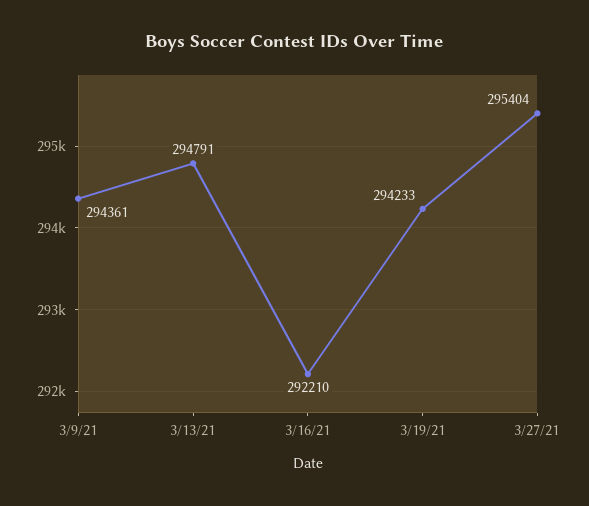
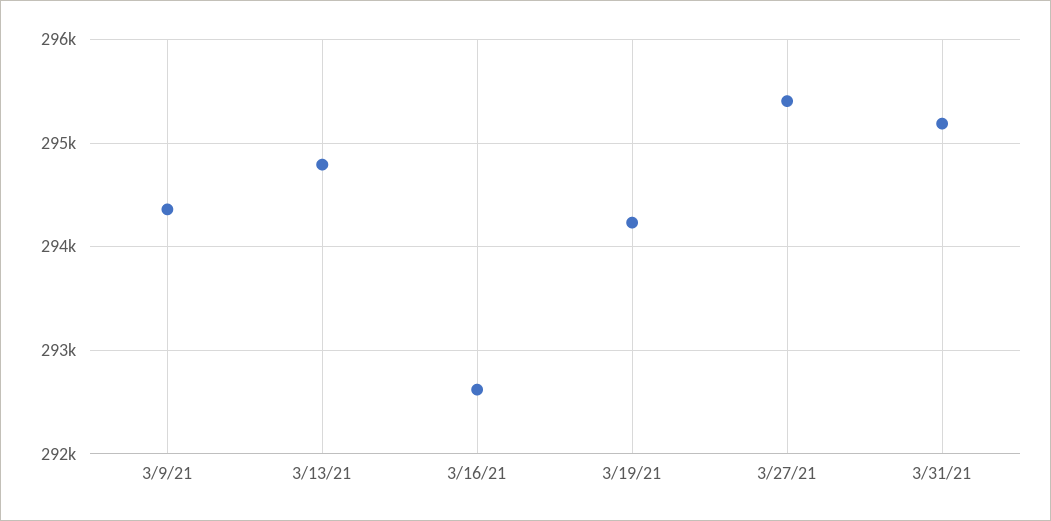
3/16/21: 292210 -> 292600
3/31/21: none -> 295200

